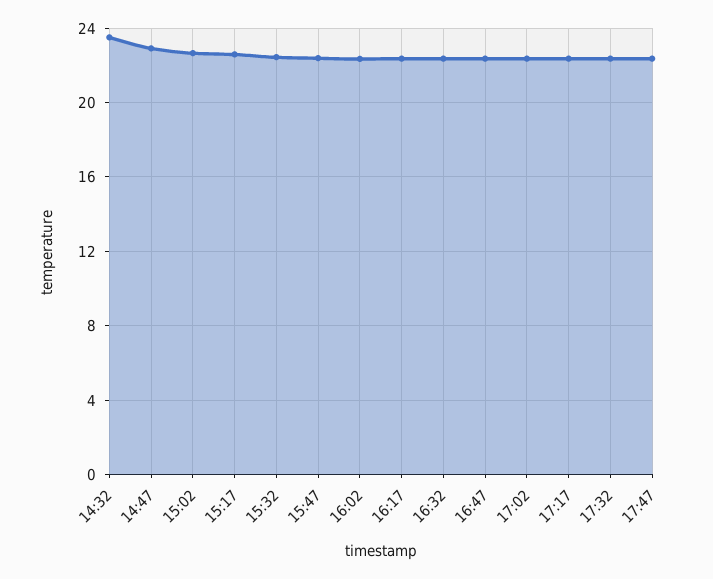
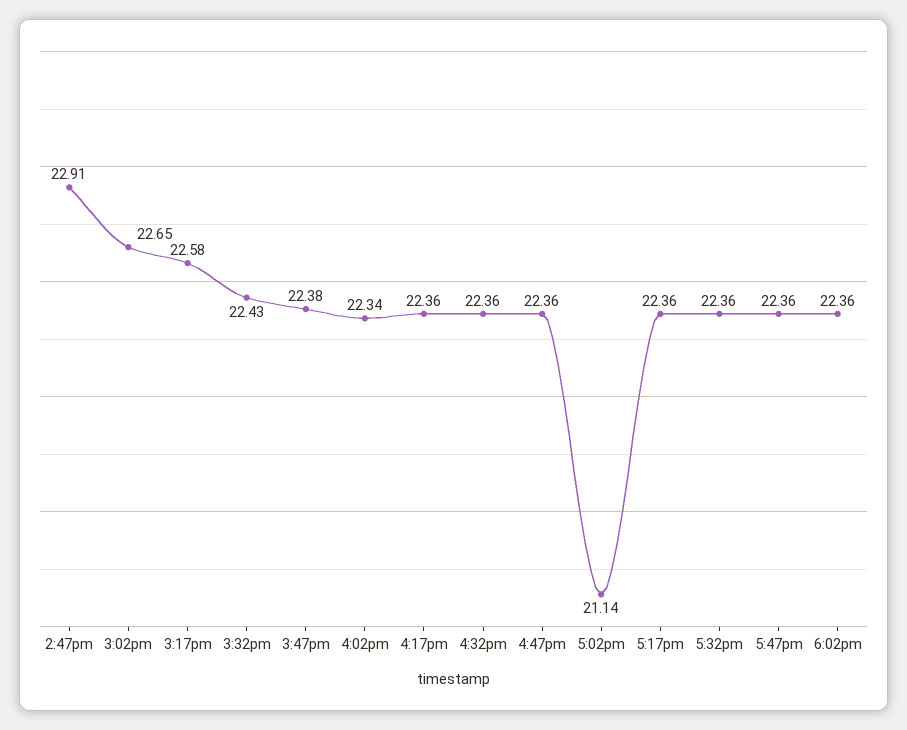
14:32: 23.5 -> none
17:02: 22.5 -> 21.14
6:02pm: none -> 22.36

